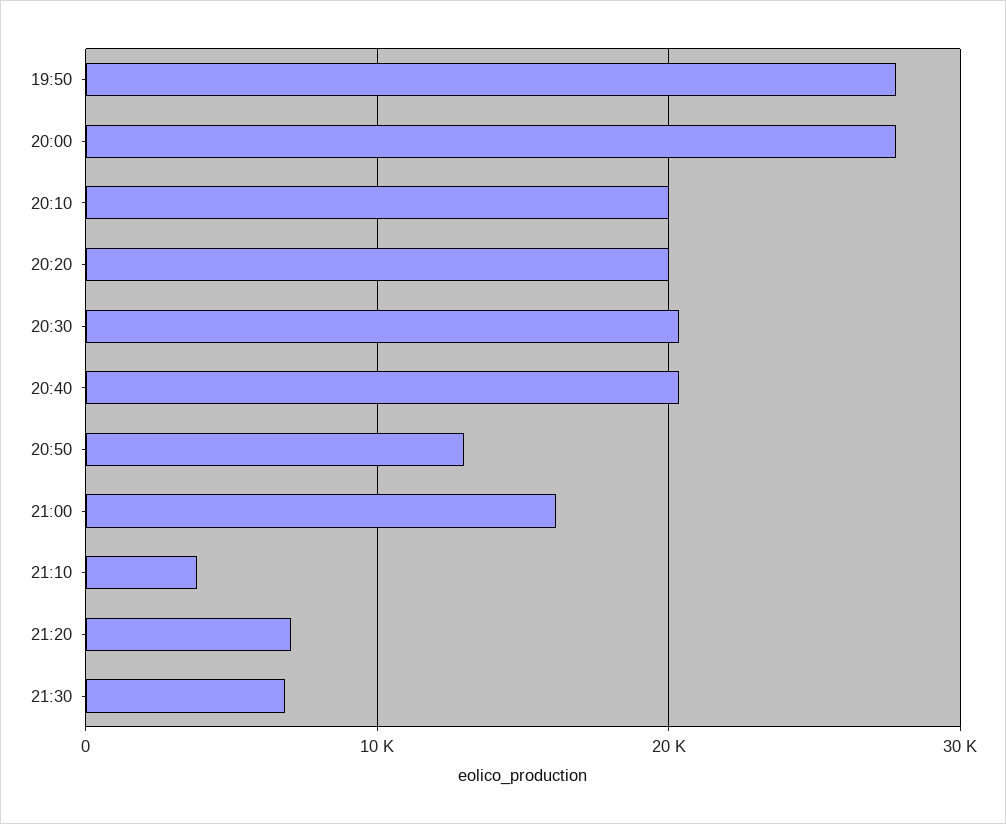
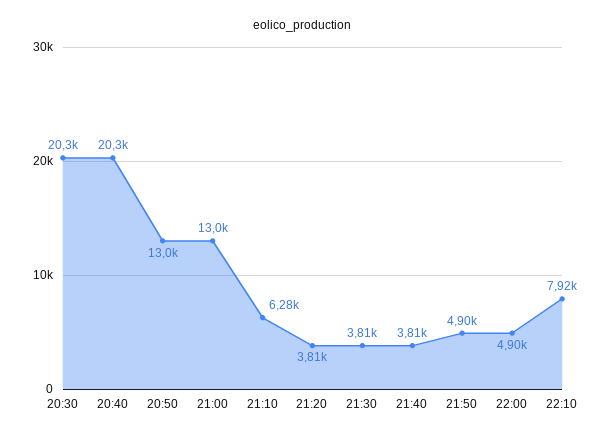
19:50: 28000 -> none
20:00: 28000 -> none
20:10: 20000 -> none
20:20: 20000 -> none
21:00: 16000 -> 13000
21:10: 4000 -> 6280
21:20: 7000 -> 3810
21:30: 7000 -> 3810
21:40: none -> 3810
21:50: none -> 4900
22:00: none -> 4900
22:10: none -> 7920

